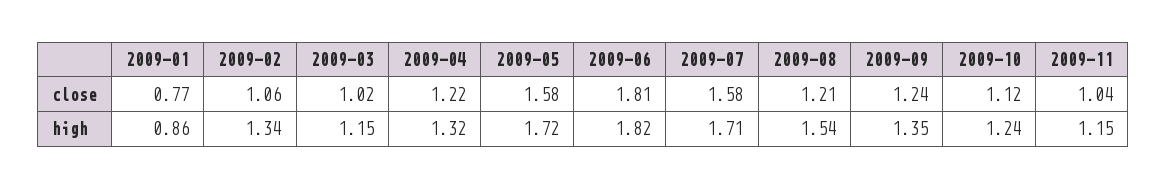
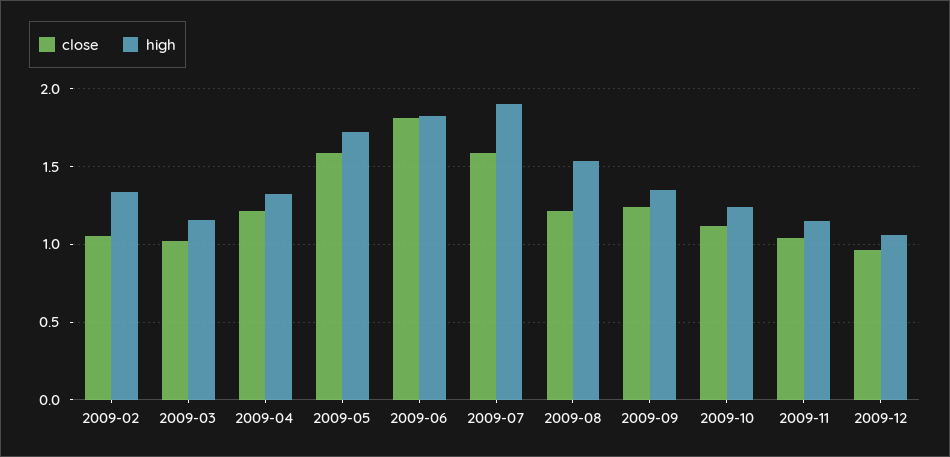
close, 2009-01: 0.77 -> none
high, 2009-01: 0.86 -> none
high, 2009-07: 1.71 -> 1.9
close, 2009-12: none -> 0.95
high, 2009-12: none -> 1.05

